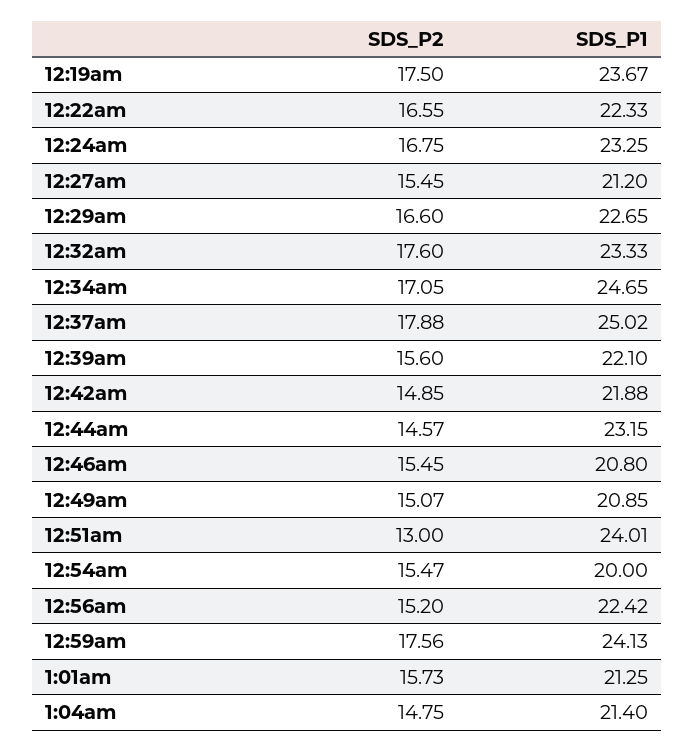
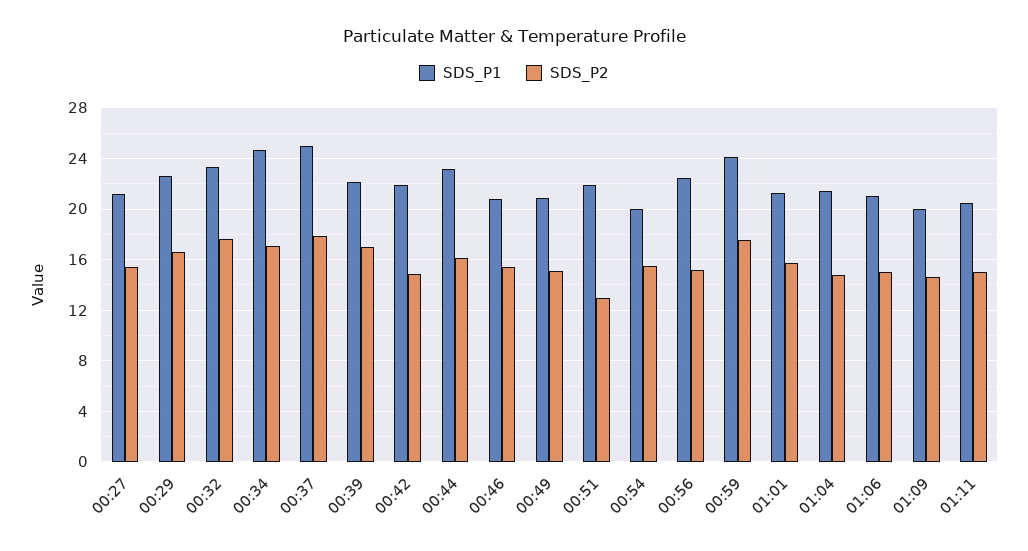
SDS_P2, 12:19am: 17.5 -> none
SDS_P1, 12:19am: 23.67 -> none
SDS_P2, 12:22am: 16.55 -> none
SDS_P1, 12:22am: 22.33 -> none
SDS_P2, 12:24am: 16.75 -> none
SDS_P1, 12:24am: 23.25 -> none
SDS_P2, 12:39am: 15.6 -> 17
SDS_P2, 12:44am: 14.57 -> 16
SDS_P1, 12:51am: 24.01 -> 22
SDS_P1, 01:06: none -> 21
SDS_P2, 01:06: none -> 15
SDS_P1, 01:09: none -> 20
SDS_P2, 01:09: none -> 14.5
SDS_P1, 01:11: none -> 20.5
SDS_P2, 01:11: none -> 15

